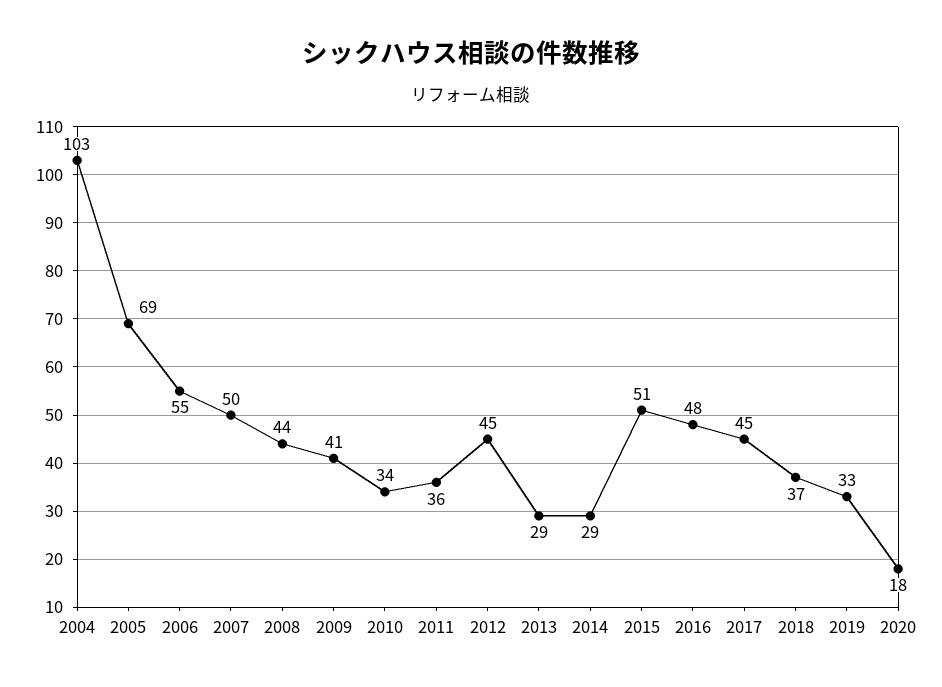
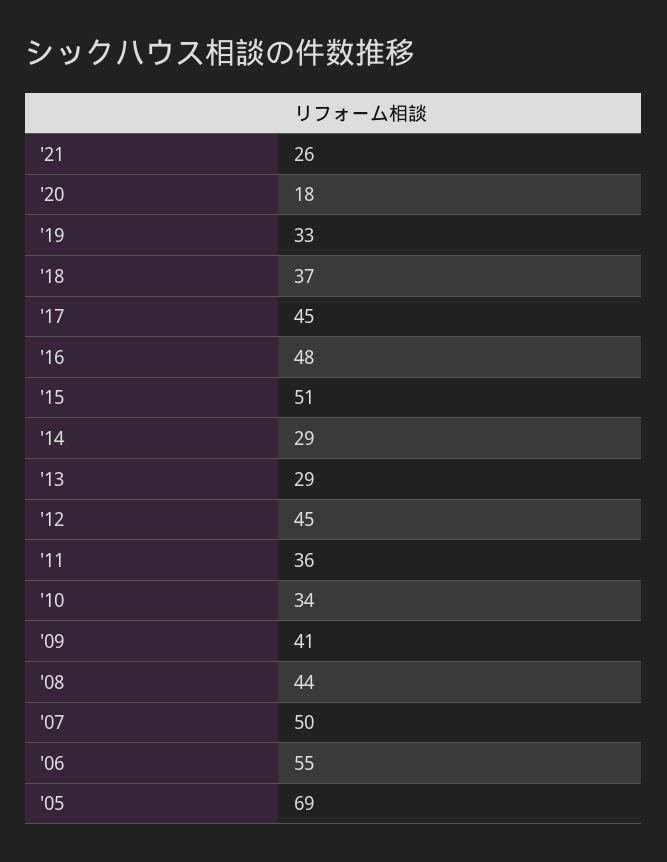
2004: 103 -> none
'21: none -> 26

